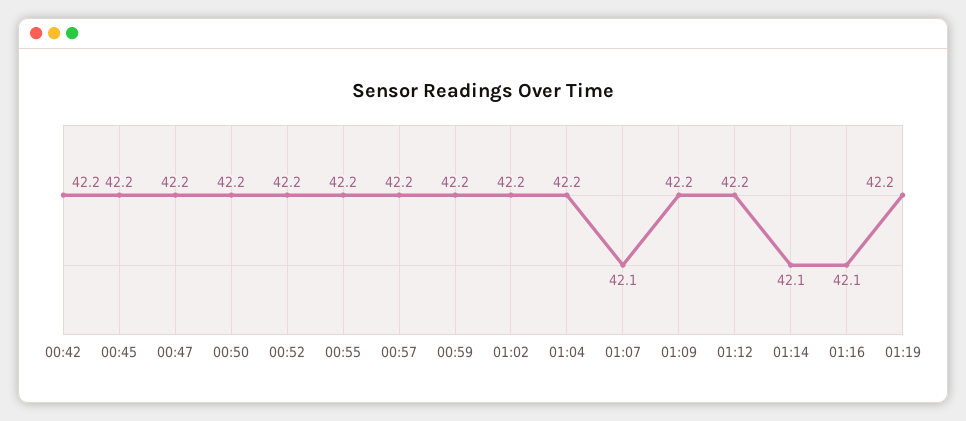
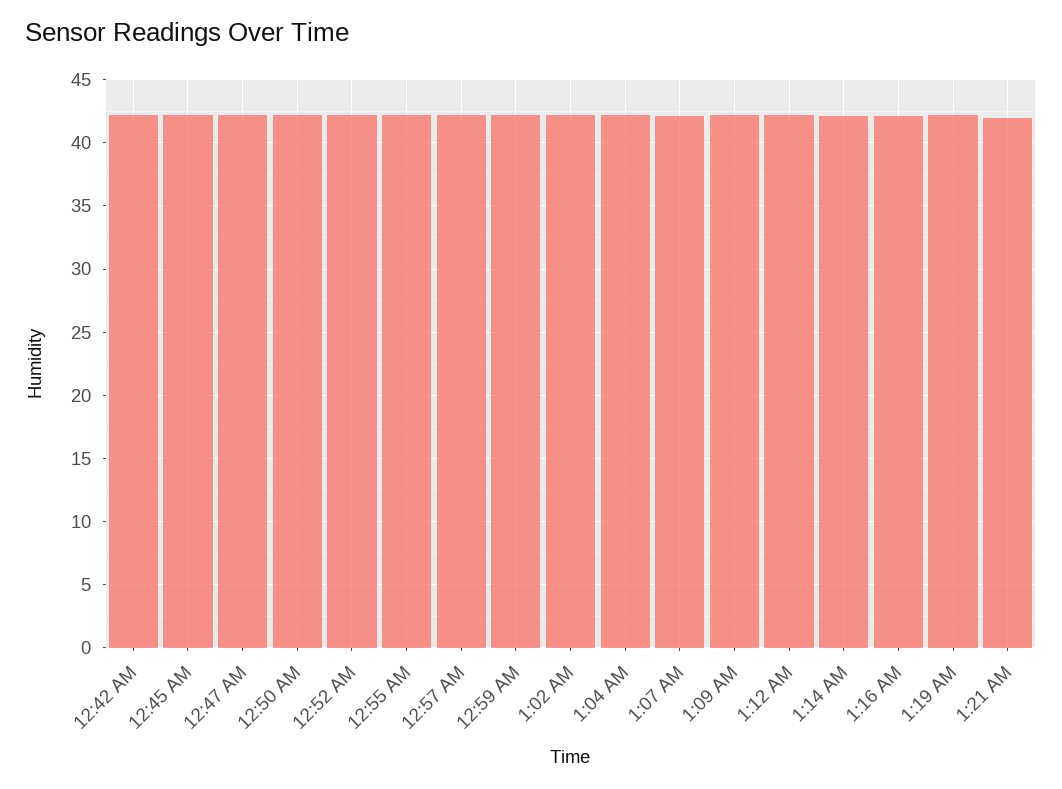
1:21 AM: none -> 42

